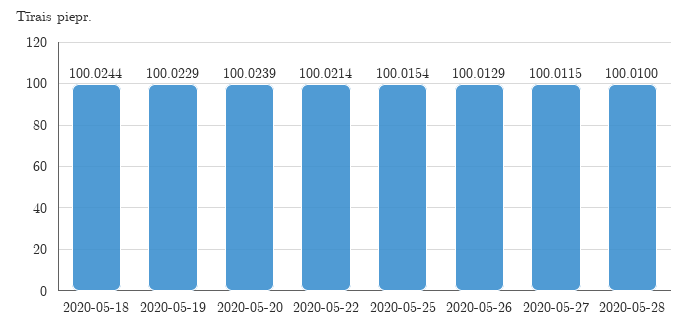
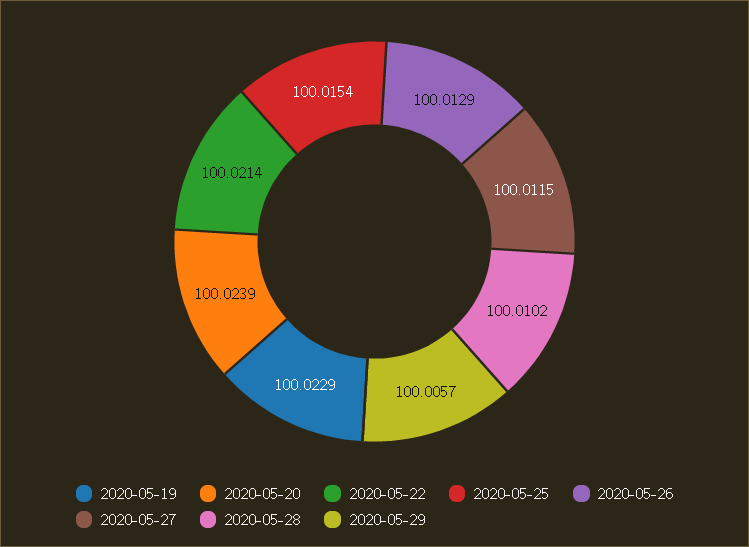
2020-05-18: 100.0244 -> none
2020-05-28: 100.01 -> 100.0102
2020-05-29: none -> 100.0057

